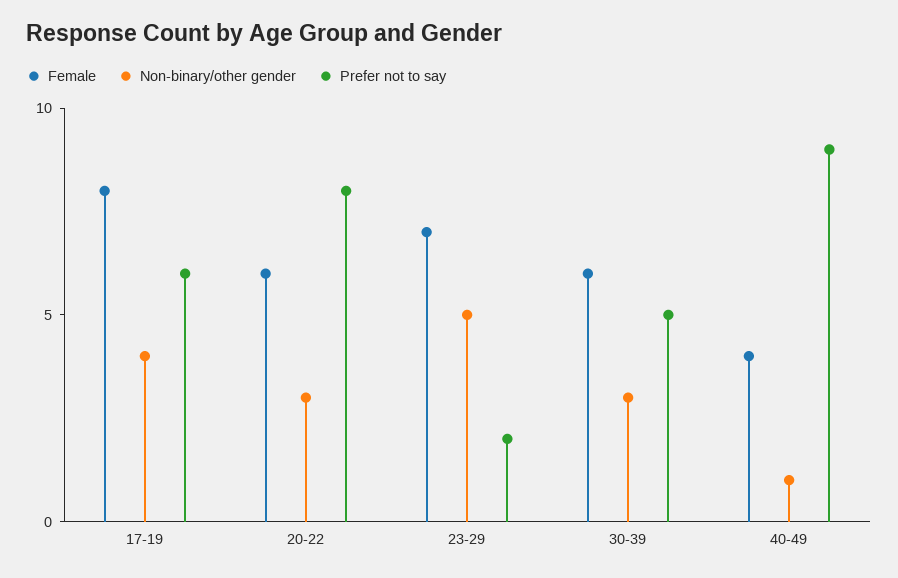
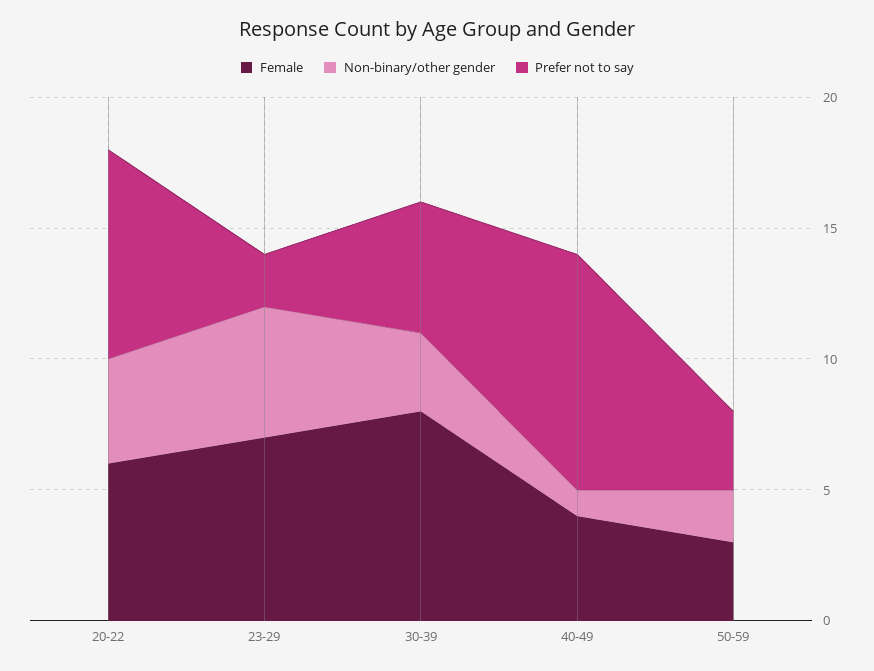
Female, 17-19: 8 -> none
Non-binary/other gender, 17-19: 4 -> none
Prefer not to say, 17-19: 6 -> none
Non-binary/other gender, 20-22: 3 -> 4
Female, 30-39: 6 -> 8
Female, 50-59: none -> 3
Non-binary/other gender, 50-59: none -> 2
Prefer not to say, 50-59: none -> 3

